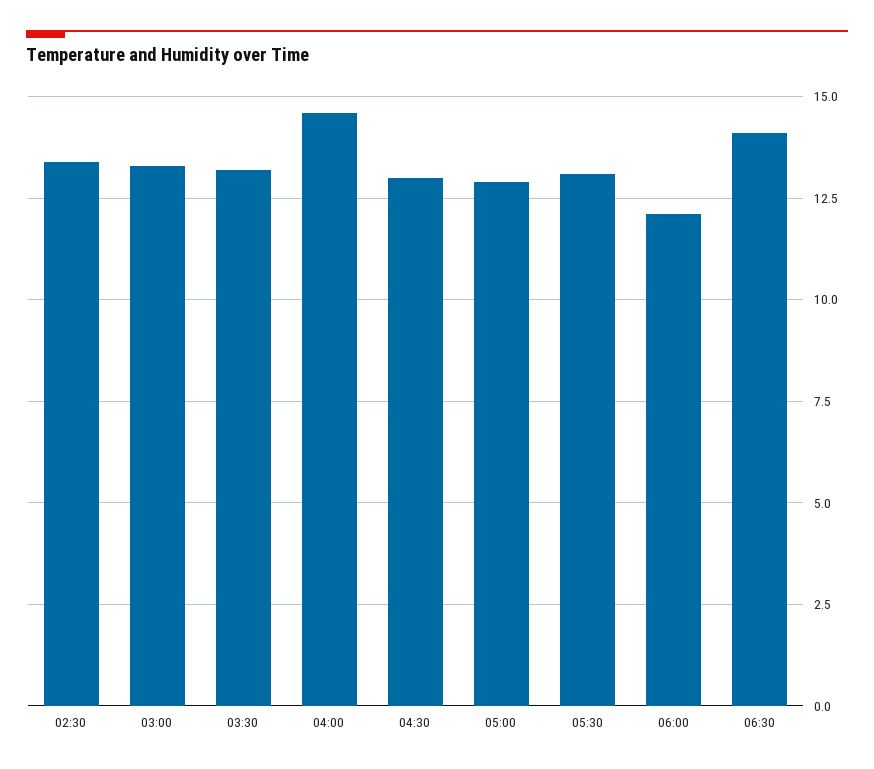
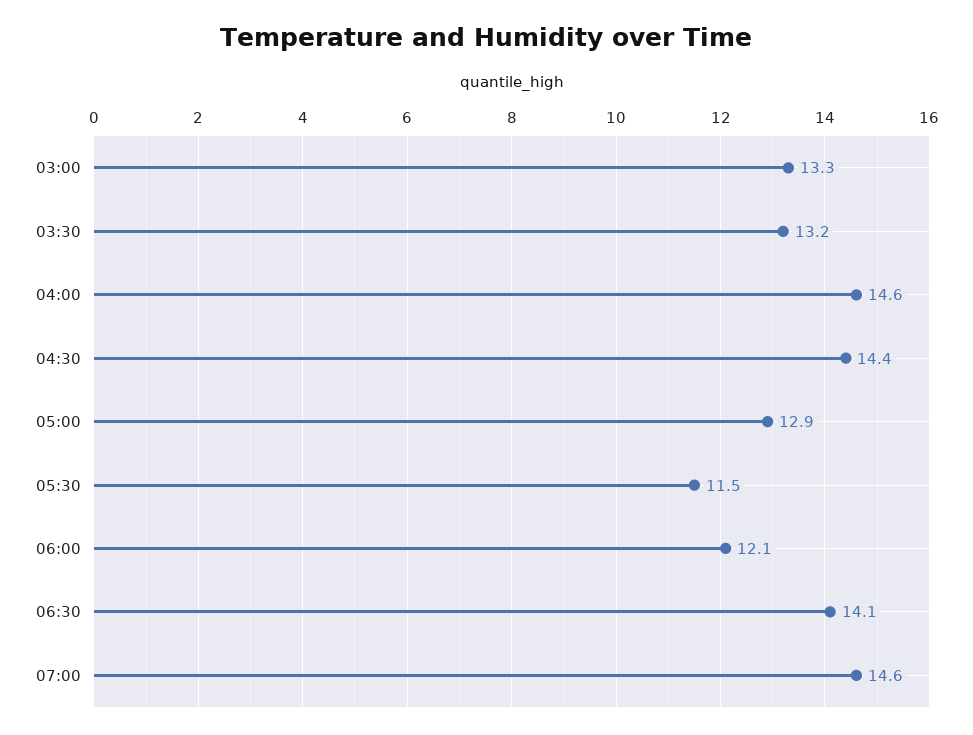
02:30: 13.5 -> none
04:30: 13 -> 14.4
05:30: 13 -> 11.5
07:00: none -> 14.6

